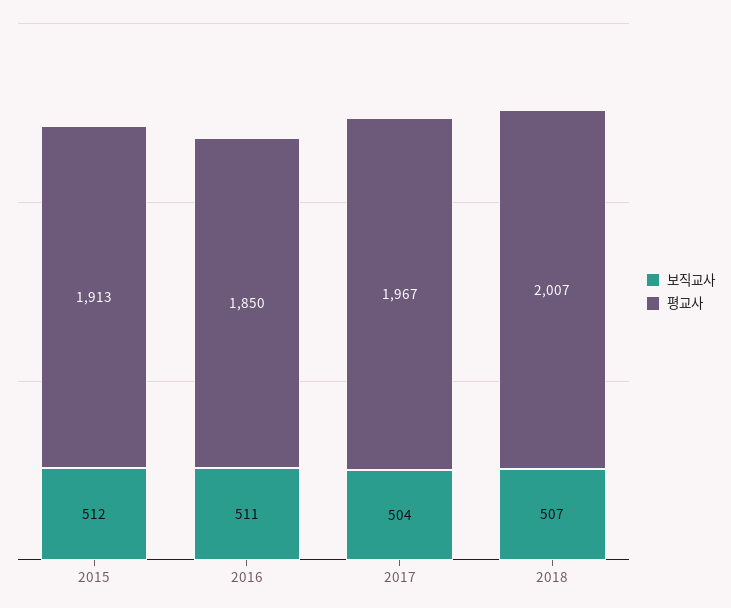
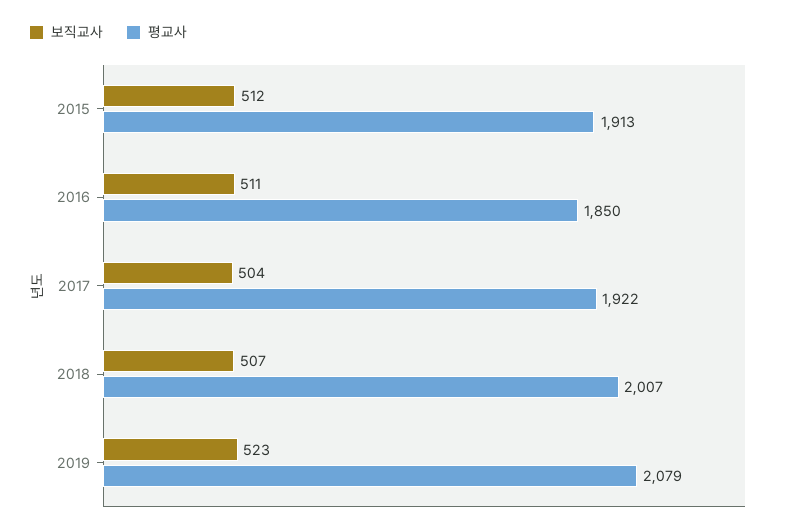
평교사, 2017: 1967 -> 1922
보직교사, 2019: none -> 523
평교사, 2019: none -> 2079

